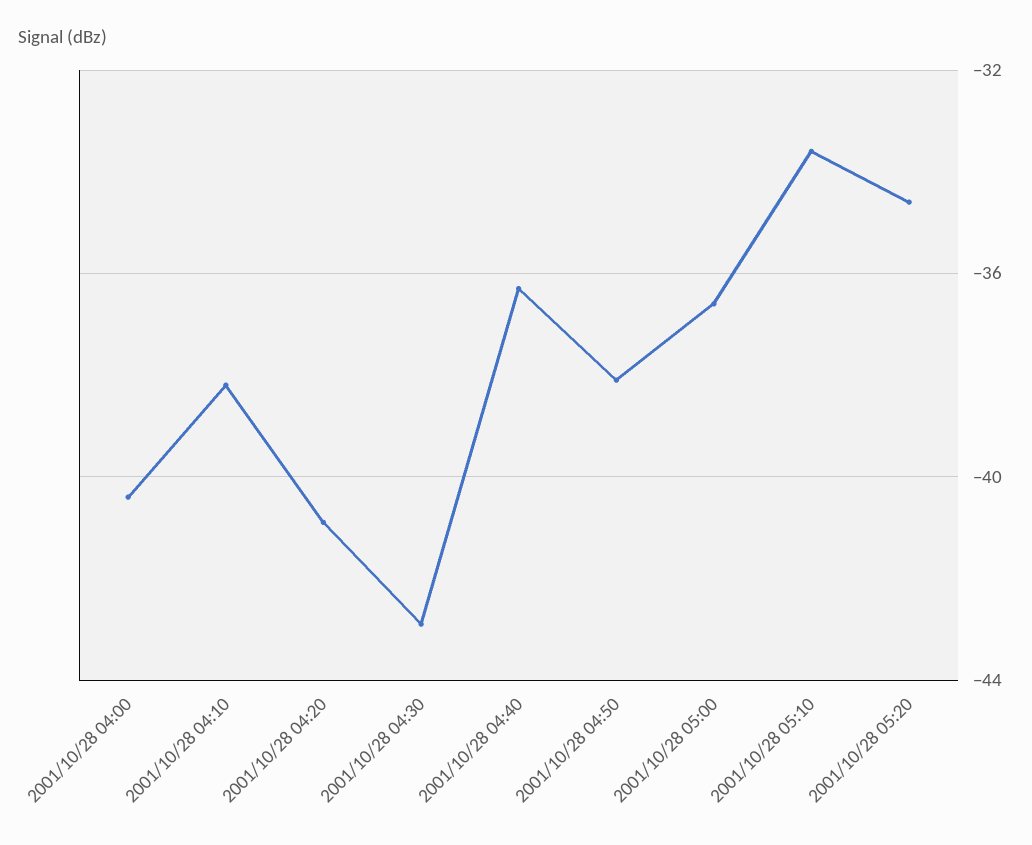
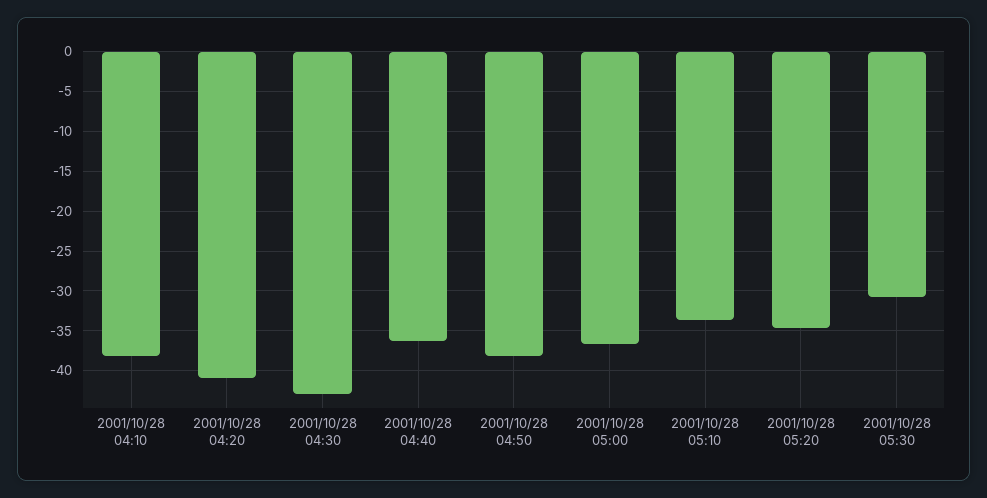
2001/10/28 04:00: -40.5 -> none
2001/10/28 05:30: none -> -31

